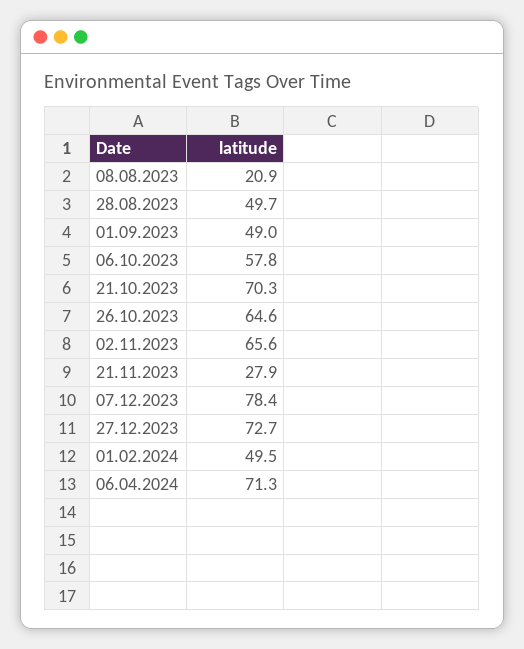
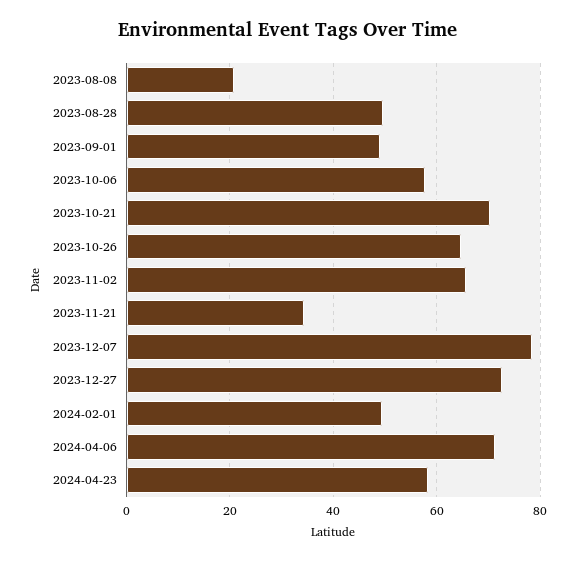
21.11.2023: 27.9 -> 34
2024-04-23: none -> 58

